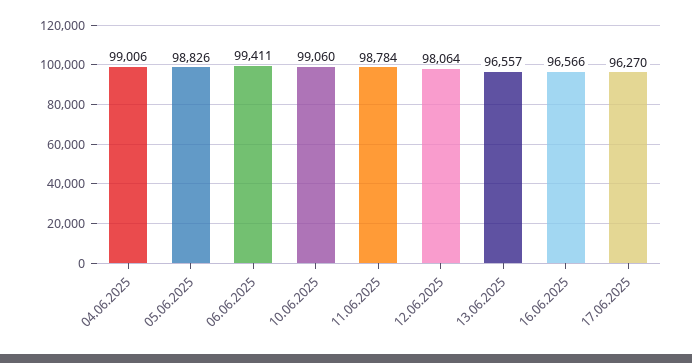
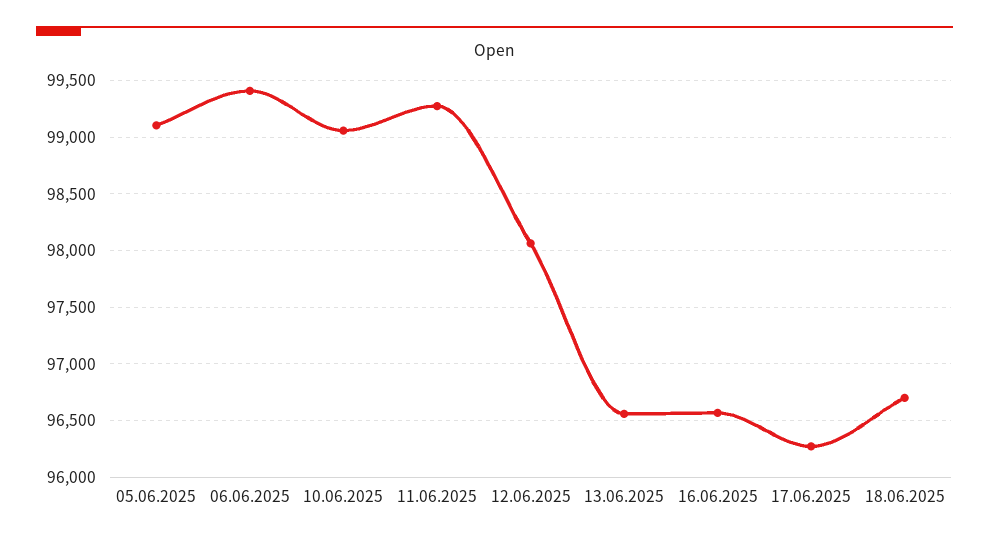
04.06.2025: 99006 -> none
05.06.2025: 98826 -> 99100
11.06.2025: 98784 -> 99300
18.06.2025: none -> 96700

